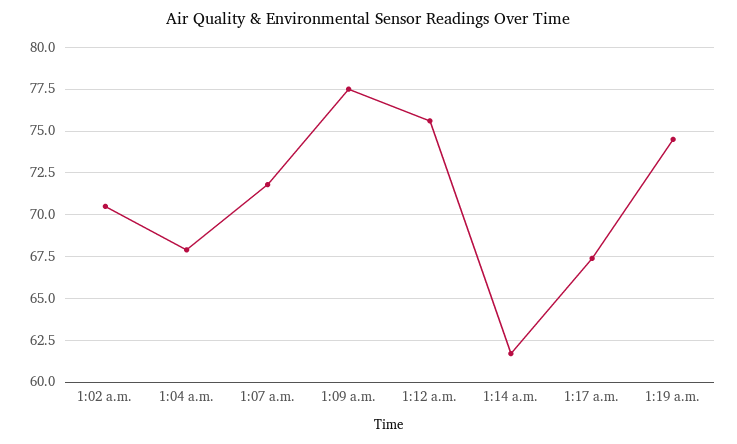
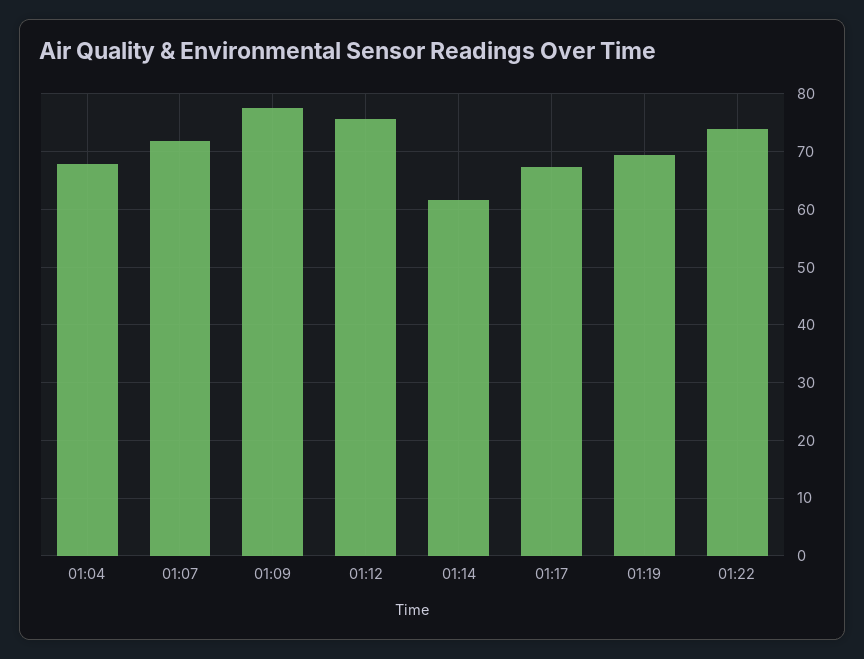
1:02 a.m.: 70.5 -> none
1:19 a.m.: 74.5 -> 70
01:22: none -> 74

